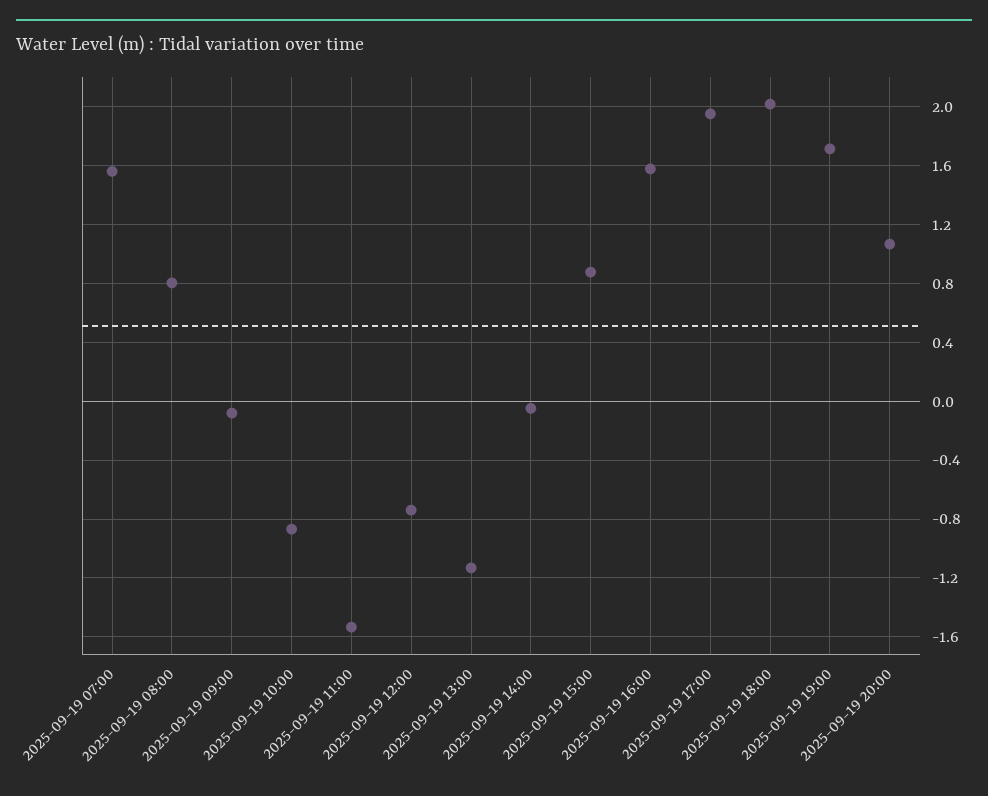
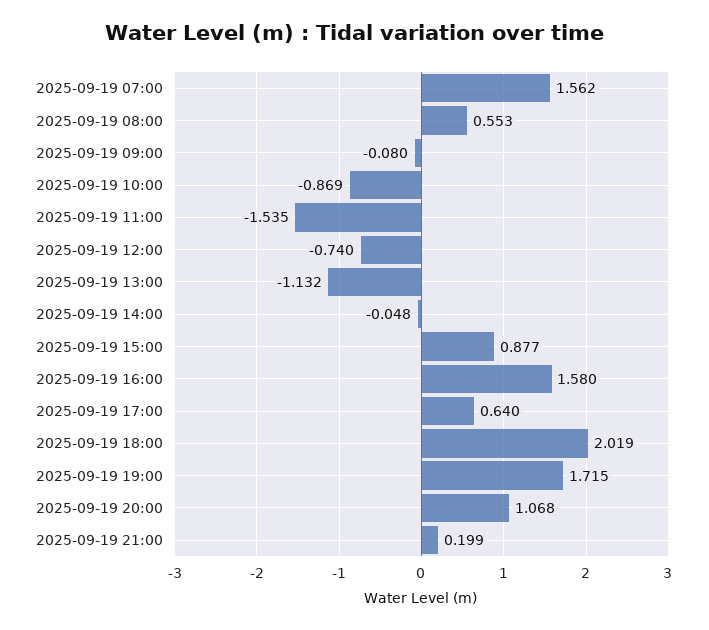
2025-09-19 08:00: 0.8 -> 0.553
2025-09-19 17:00: 1.95 -> 0.64
2025-09-19 21:00: none -> 0.199

